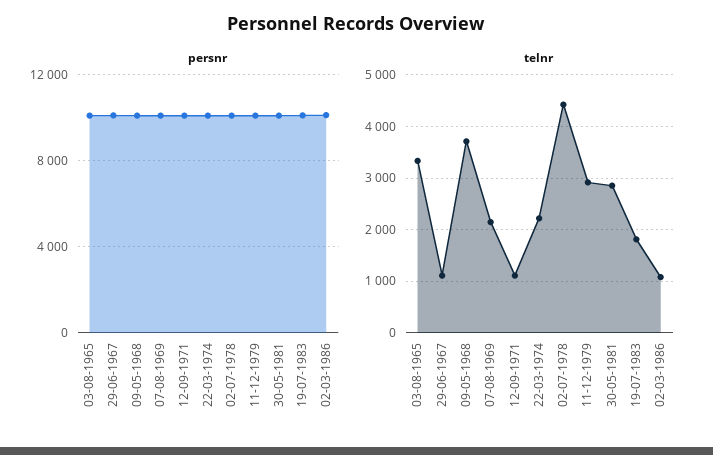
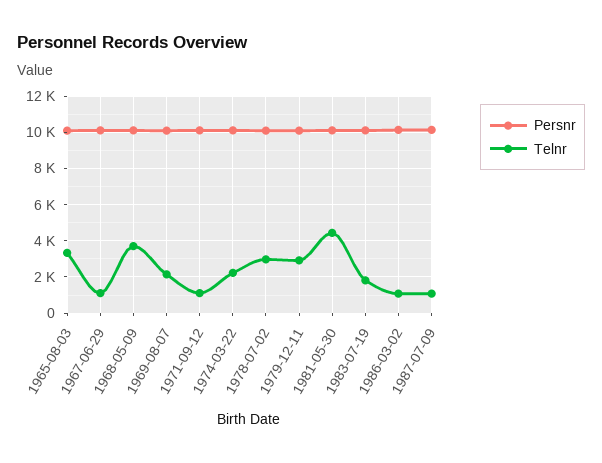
telnr, 02-07-1978: 4400 -> 3000
telnr, 30-05-1981: 2800 -> 4500
persnr, 1987-07-09: none -> 10000
telnr, 1987-07-09: none -> 1000

